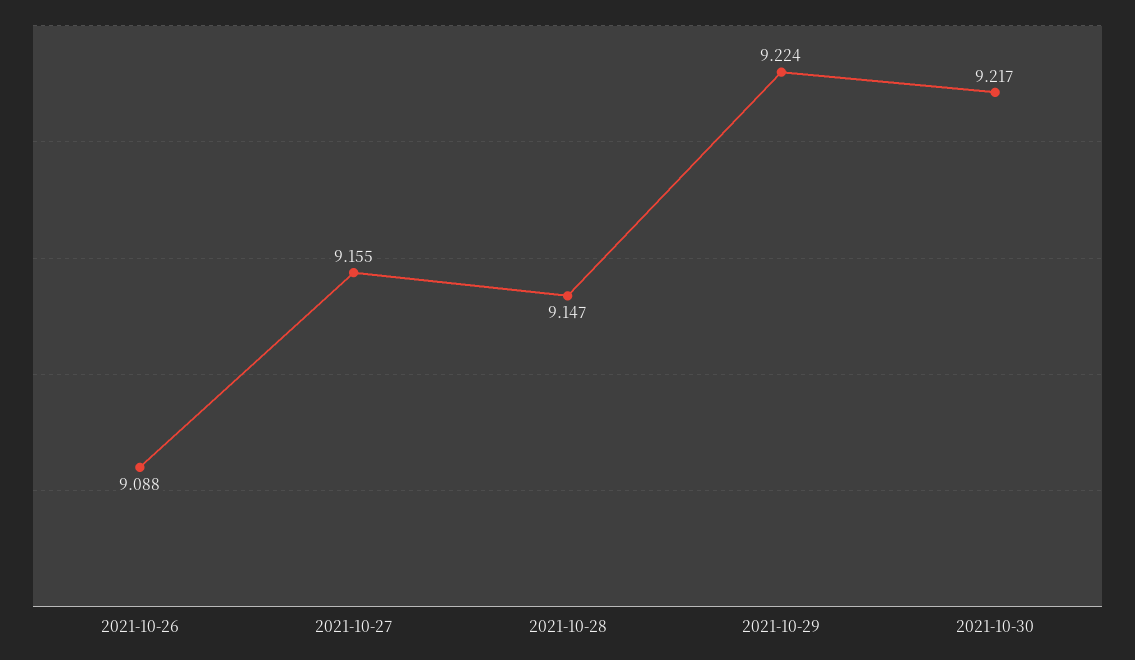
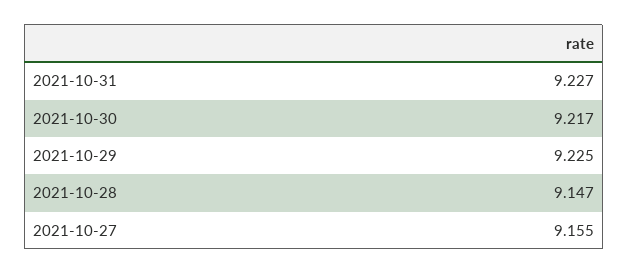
2021-10-26: 9.088 -> none
2021-10-29: 9.224 -> 9.225
2021-10-31: none -> 9.227

